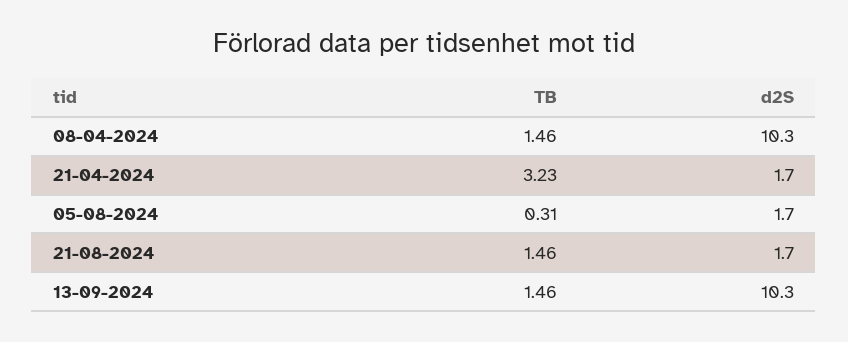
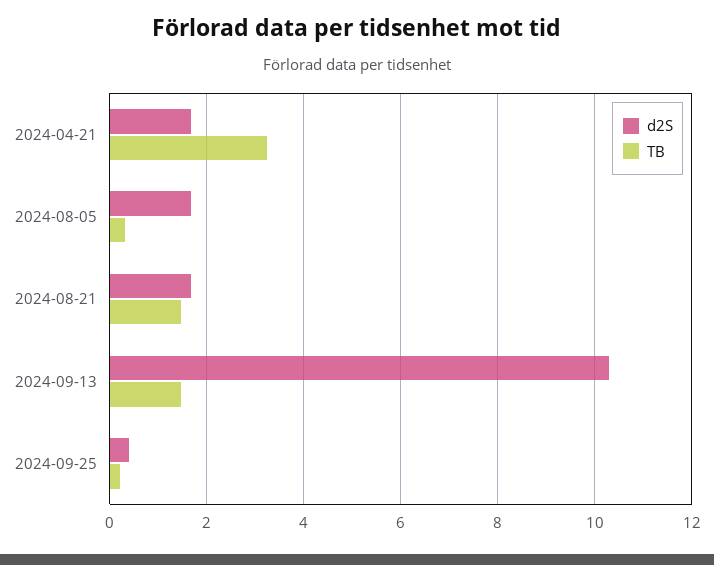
TB, 08-04-2024: 1.46 -> none
d2S, 08-04-2024: 10.3 -> none
d2S, 2024-09-25: none -> 0.4
TB, 2024-09-25: none -> 0.2

